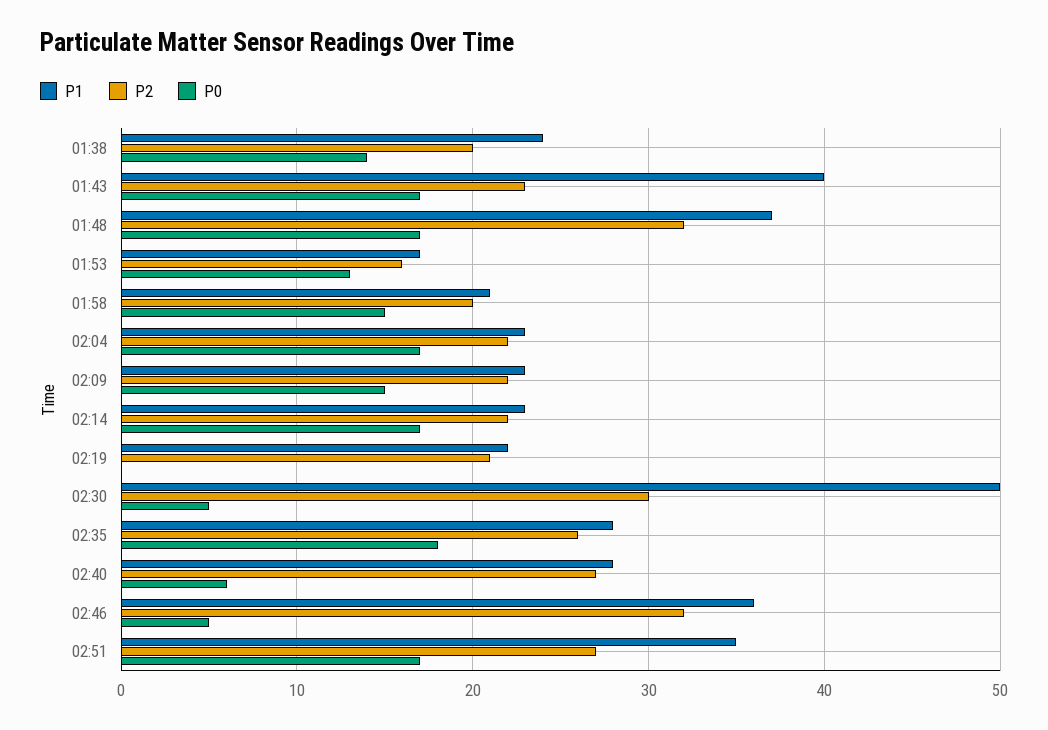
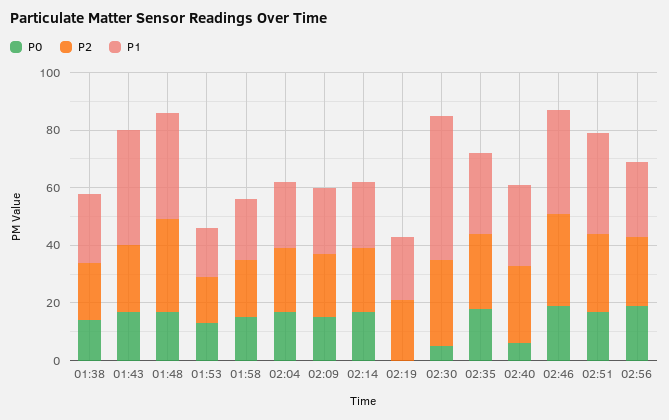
P0, 02:46: 5 -> 20
P0, 02:56: none -> 20
P2, 02:56: none -> 25
P1, 02:56: none -> 25

